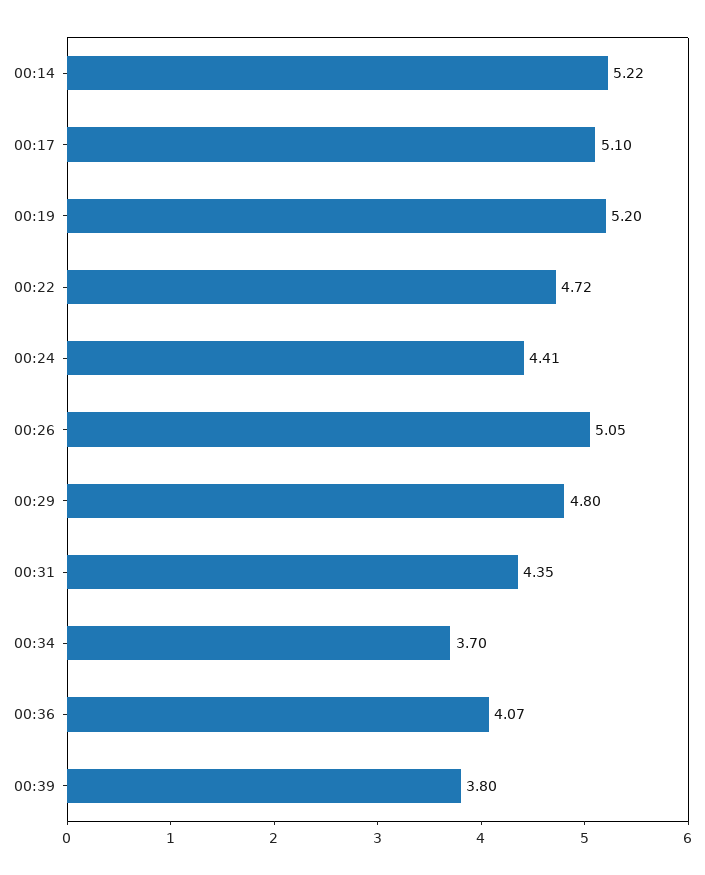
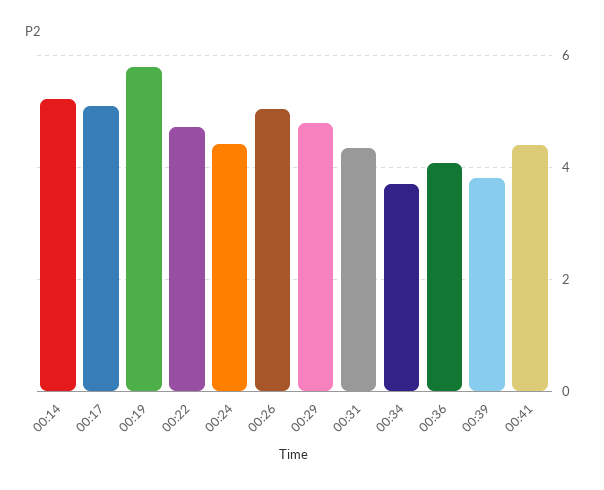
00:19: 5.2 -> 5.8
00:41: none -> 4.4

